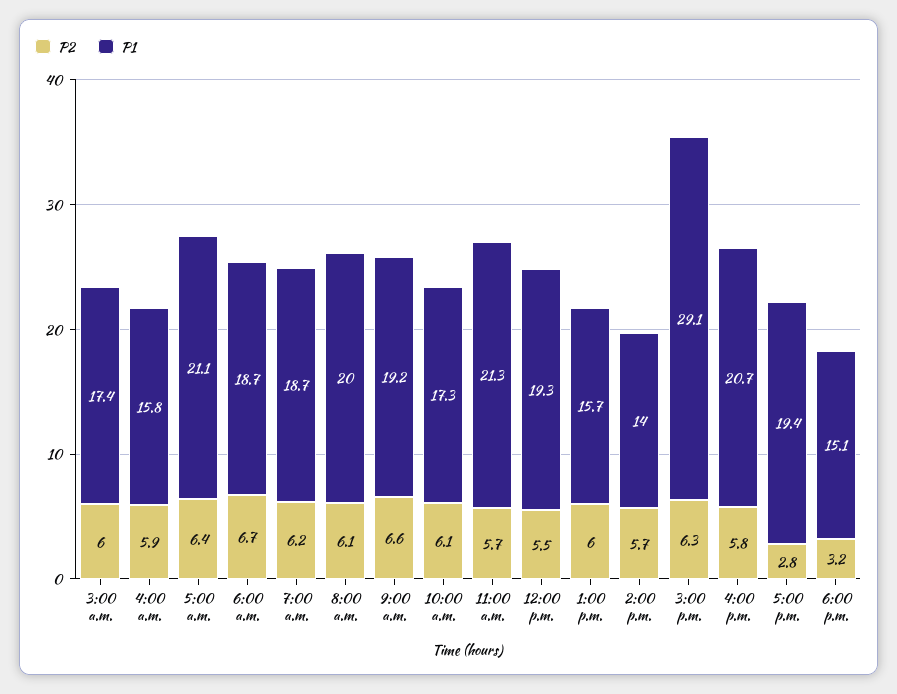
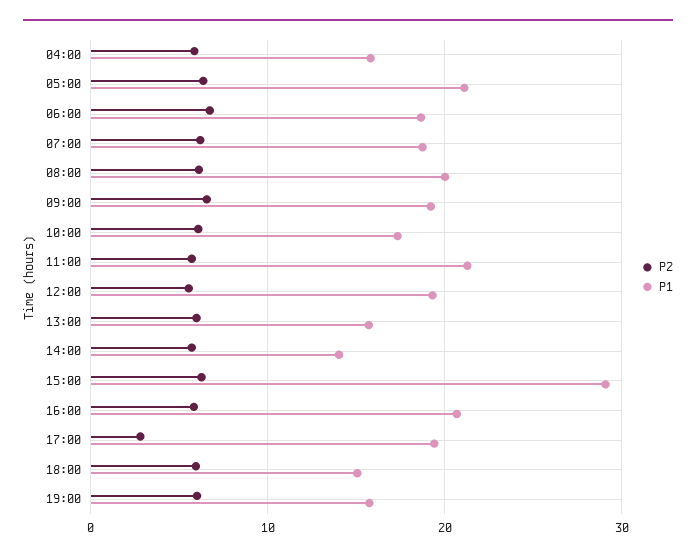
P2, 3:00 a.m.: 6 -> none
P1, 3:00 a.m.: 17.4 -> none
P2, 6:00 p.m.: 3.2 -> 6
P2, 19:00: none -> 6
P1, 19:00: none -> 16

